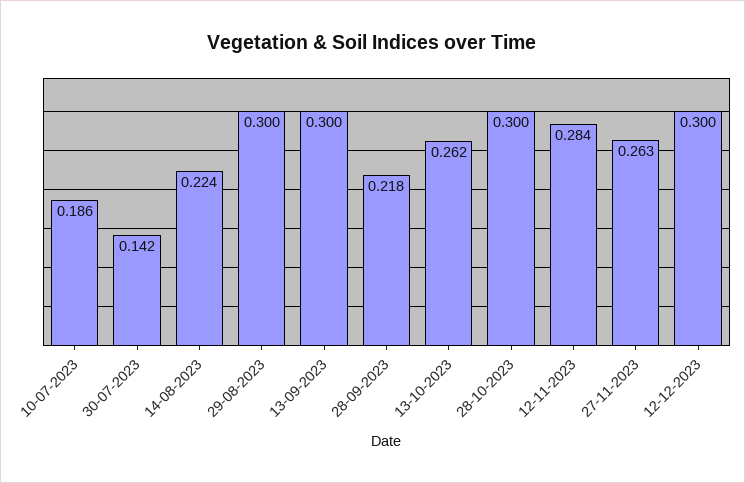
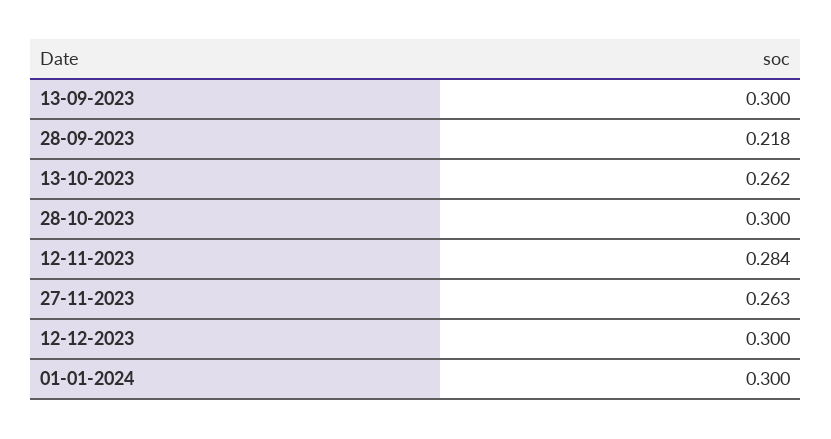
10-07-2023: 0.186 -> none
30-07-2023: 0.142 -> none
14-08-2023: 0.224 -> none
29-08-2023: 0.3 -> none
01-01-2024: none -> 0.3

